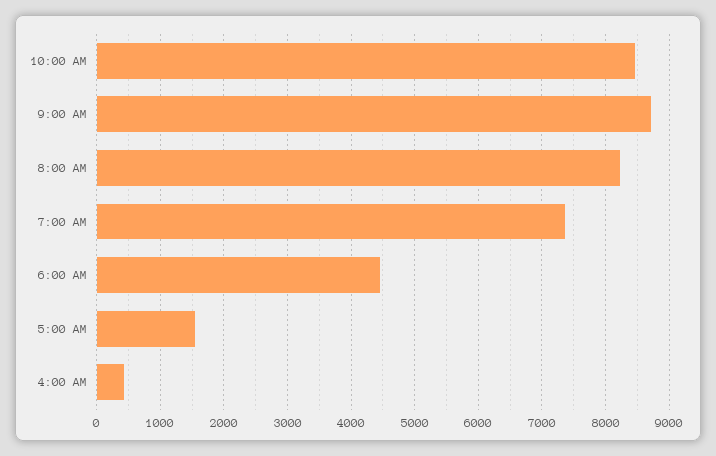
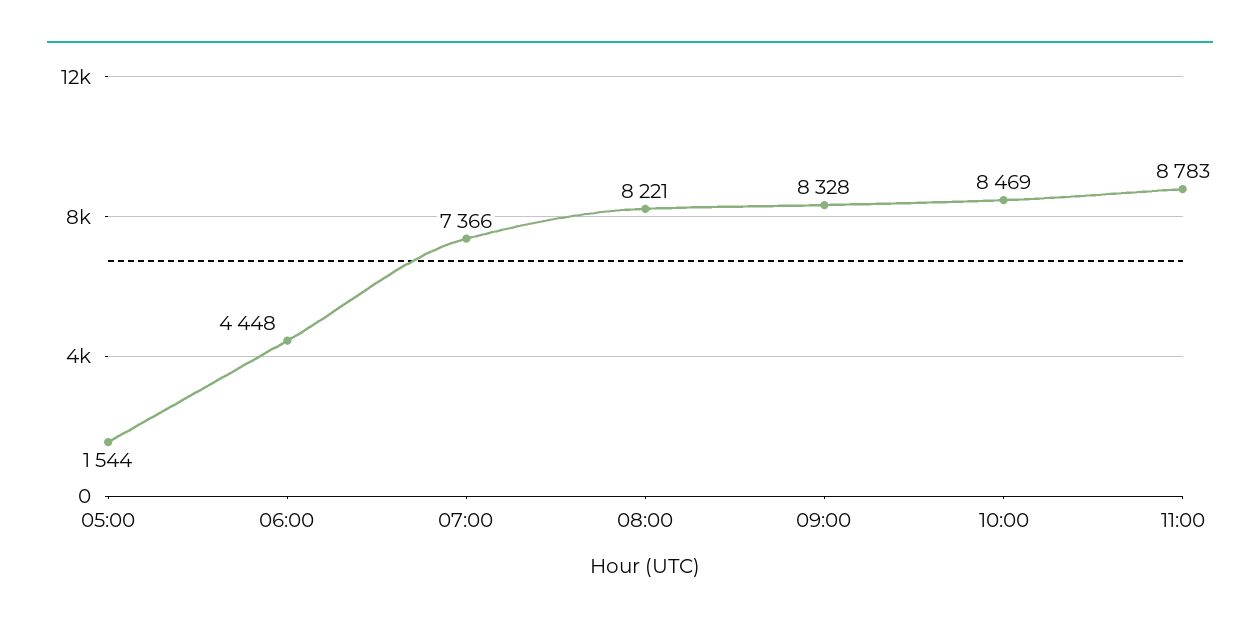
9:00 AM: 8700 -> 8328
4:00 AM: 400 -> none
11:00: none -> 8783

